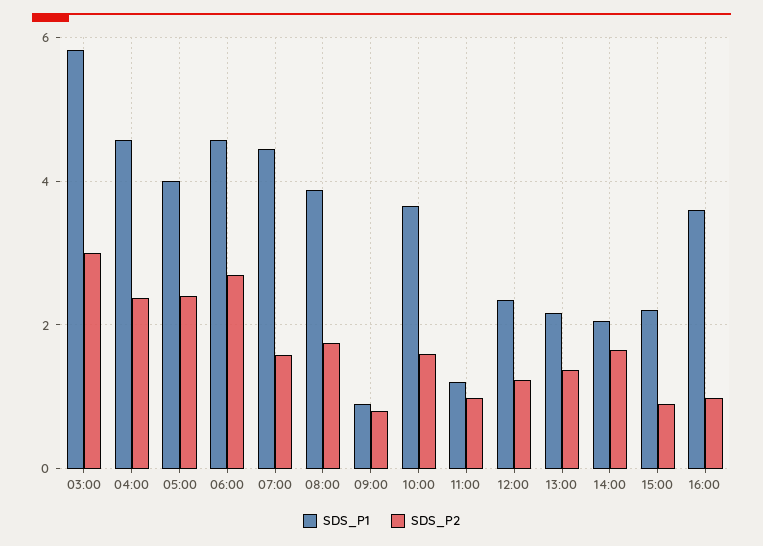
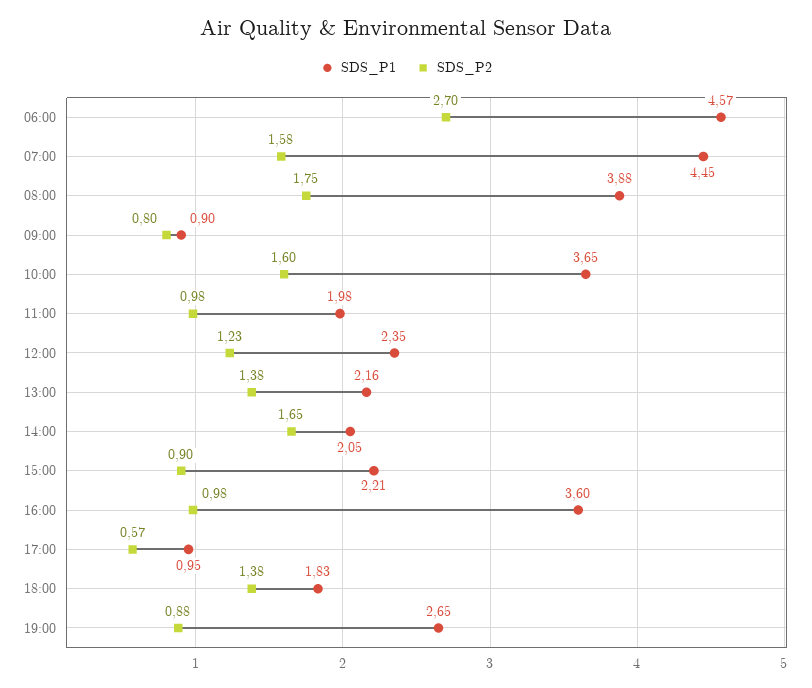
SDS_P1, 03:00: 5.8 -> none
SDS_P2, 03:00: 3 -> none
SDS_P1, 04:00: 4.6 -> none
SDS_P2, 04:00: 2.4 -> none
SDS_P1, 05:00: 4 -> none
SDS_P2, 05:00: 2.4 -> none
SDS_P1, 11:00: 1.2 -> 1.98
SDS_P1, 17:00: none -> 0.95
SDS_P2, 17:00: none -> 0.57
SDS_P1, 18:00: none -> 1.83
SDS_P2, 18:00: none -> 1.38
SDS_P1, 19:00: none -> 2.65
SDS_P2, 19:00: none -> 0.88

